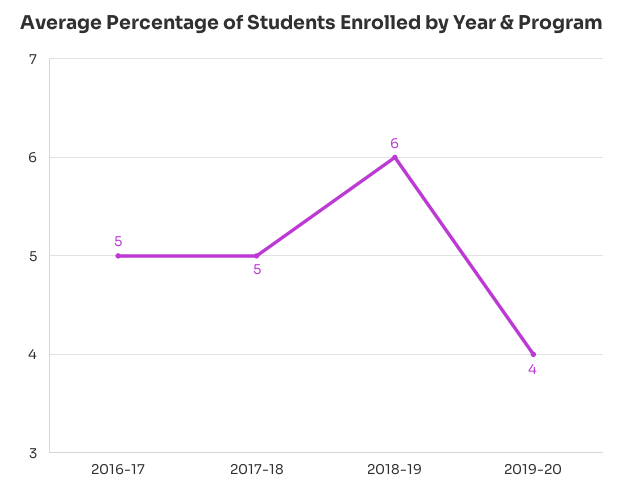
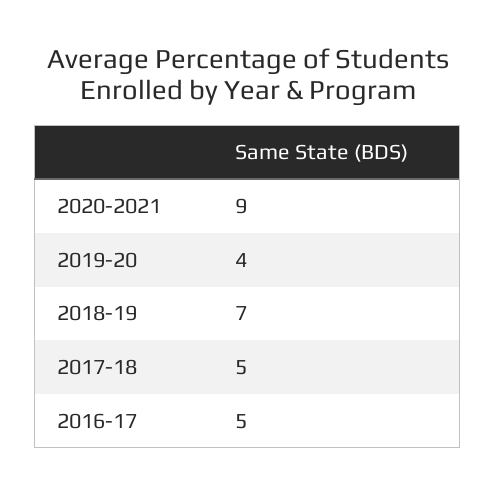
2018-19: 6 -> 7
2020-2021: none -> 9

